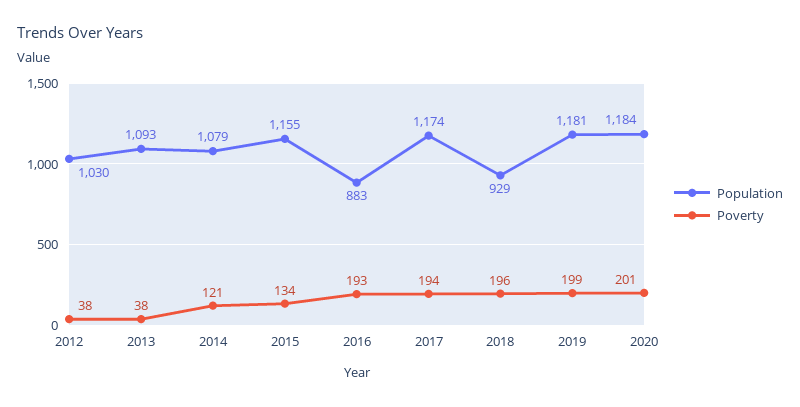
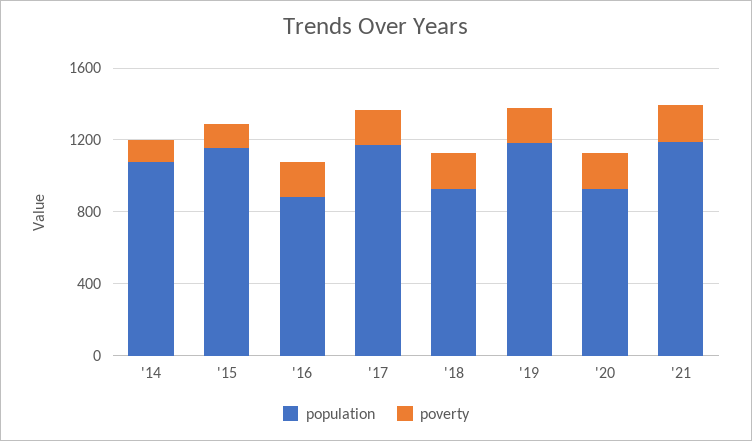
Population, 2012: 1030 -> none
Poverty, 2012: 38 -> none
Population, 2013: 1093 -> none
Poverty, 2013: 38 -> none
Population, 2020: 1184 -> 900
Population, '21: none -> 1200
Poverty, '21: none -> 200

